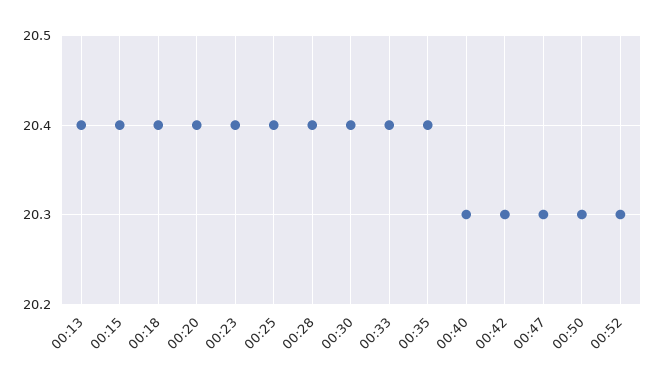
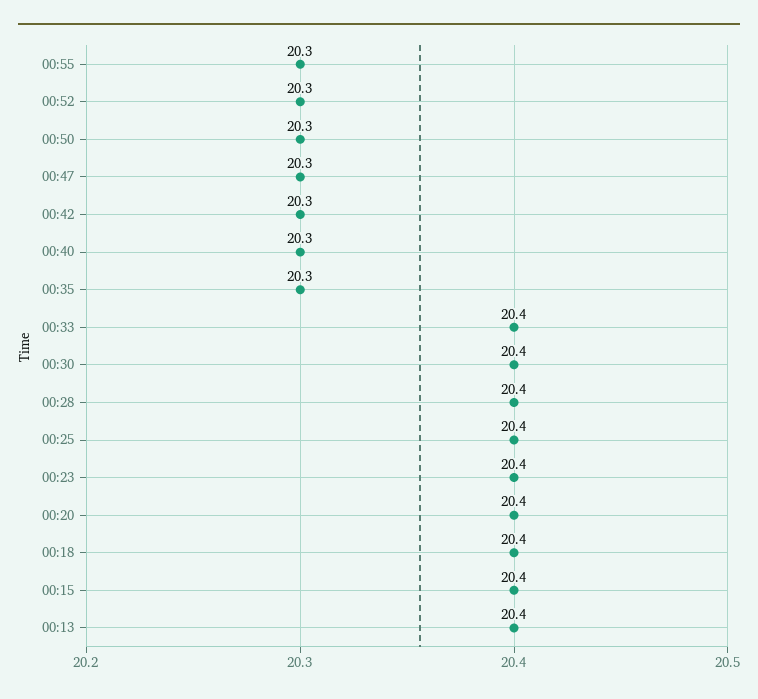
00:35: 20.4 -> 20.3
00:55: none -> 20.3

